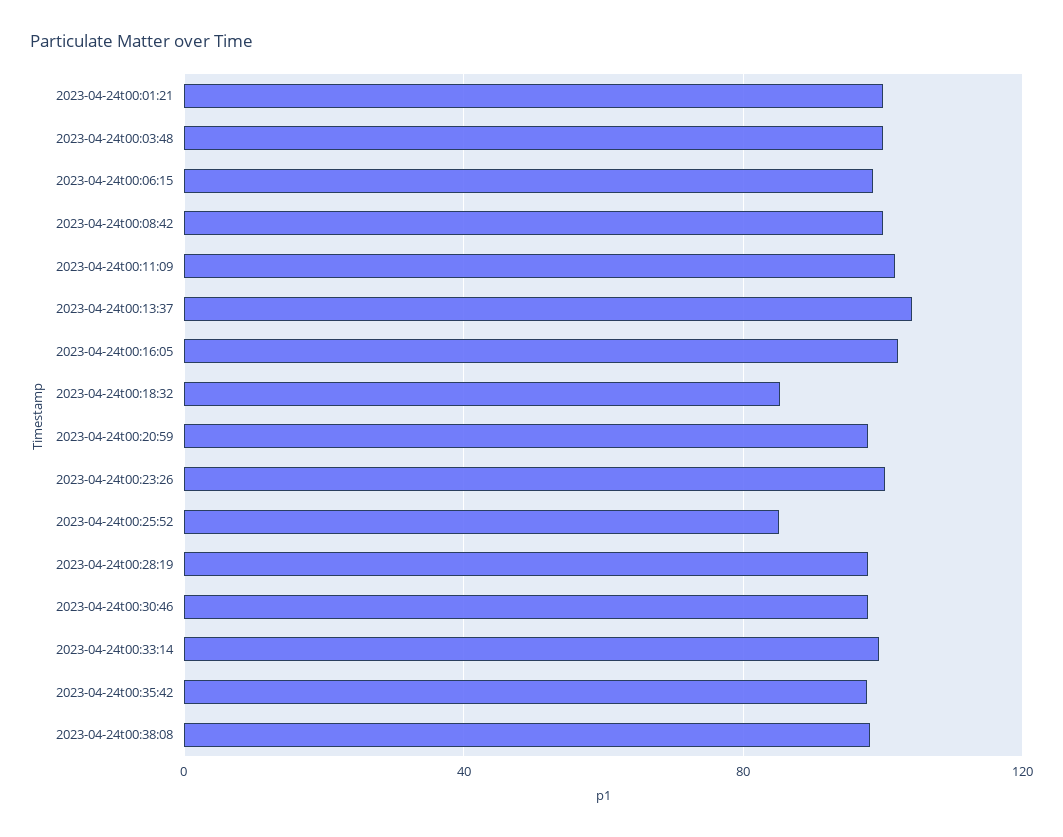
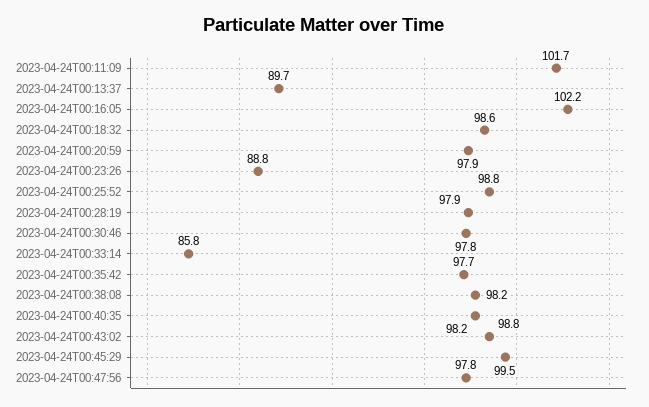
2023-04-24t00:01:21: 100 -> none
2023-04-24t00:03:48: 100 -> none
2023-04-24t00:06:15: 100 -> none
2023-04-24t00:08:42: 100 -> none
2023-04-24t00:13:37: 105 -> 89.7
2023-04-24t00:18:32: 85 -> 98.6
2023-04-24t00:23:26: 100 -> 88.8
2023-04-24t00:25:52: 85 -> 98.8
2023-04-24t00:33:14: 100 -> 85.8
2023-04-24T00:40:35: none -> 98.2
2023-04-24T00:43:02: none -> 98.8
2023-04-24T00:45:29: none -> 99.5
2023-04-24T00:47:56: none -> 97.8

